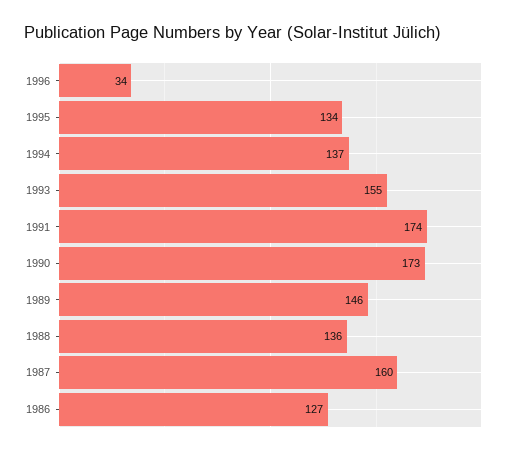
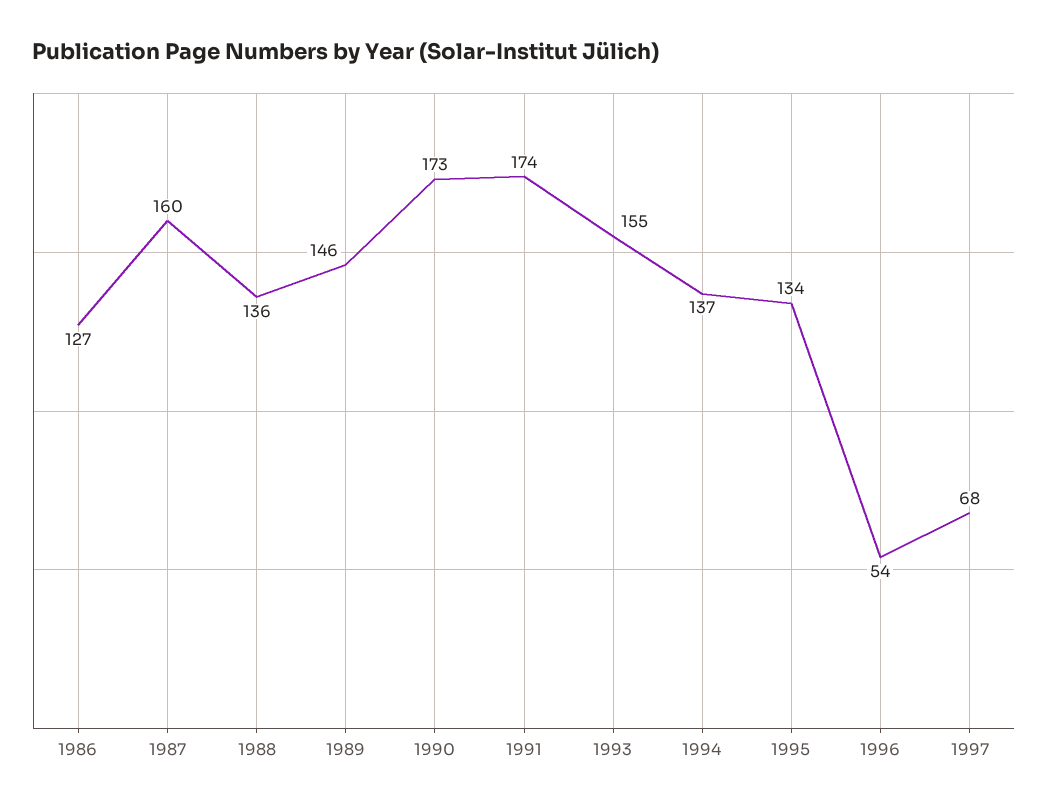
1996: 34 -> 54
1997: none -> 68

